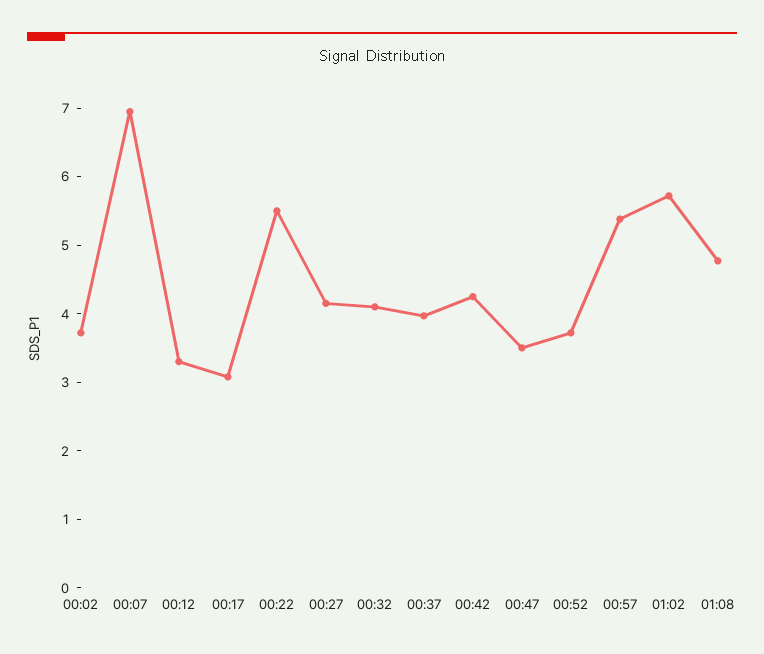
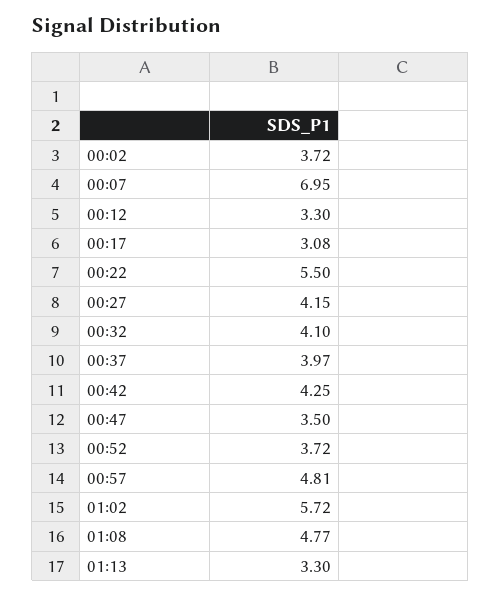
00:57: 5.4 -> 4.81
01:13: none -> 3.3

